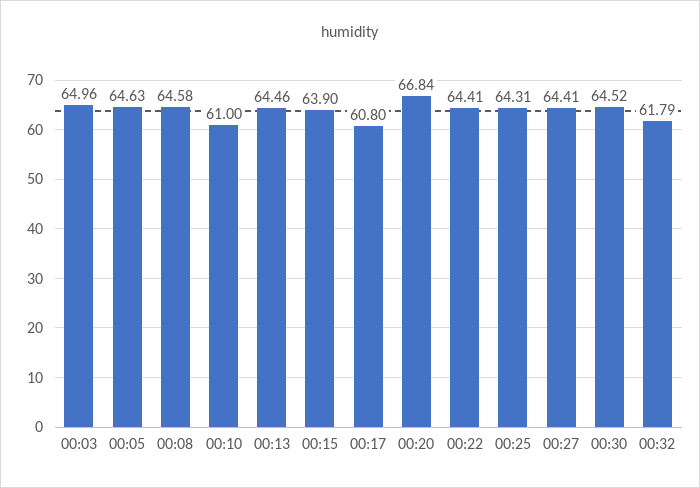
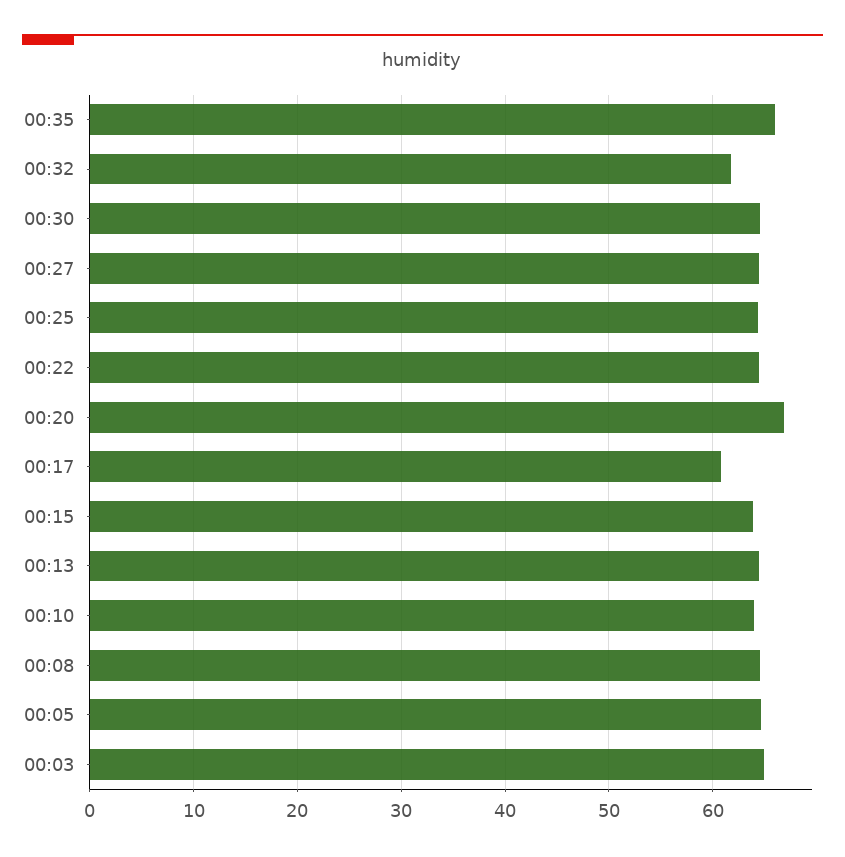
00:10: 61 -> 64
00:35: none -> 66

